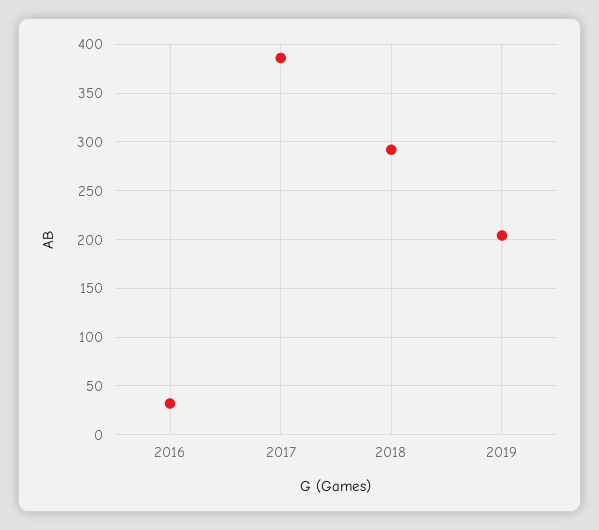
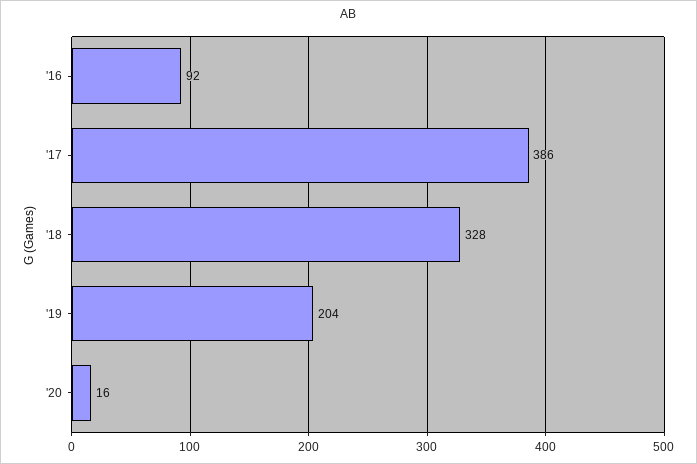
2016: 30 -> 92
2018: 290 -> 328
'20: none -> 16

